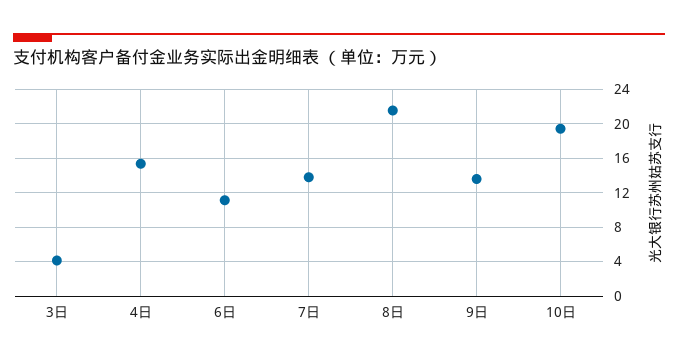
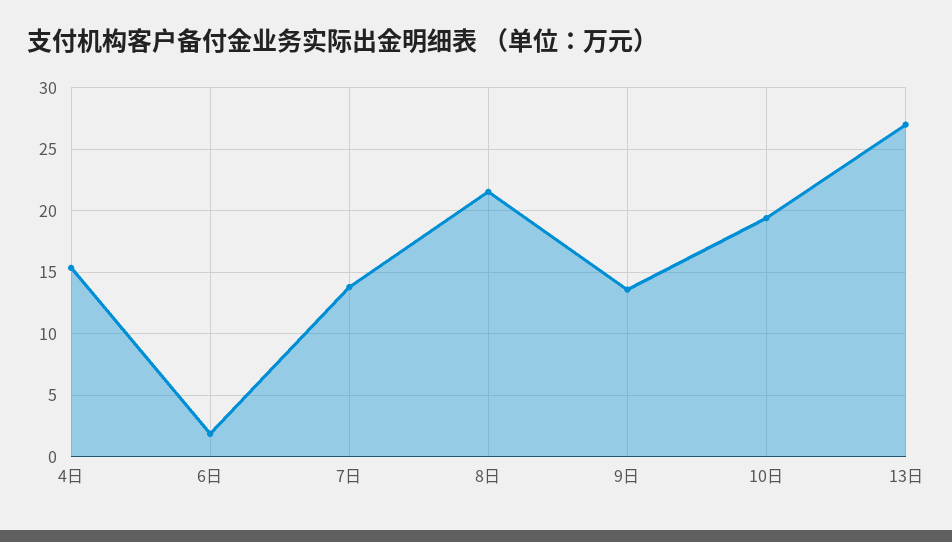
3日: 4 -> none
6日: 11 -> 2
13日: none -> 27

